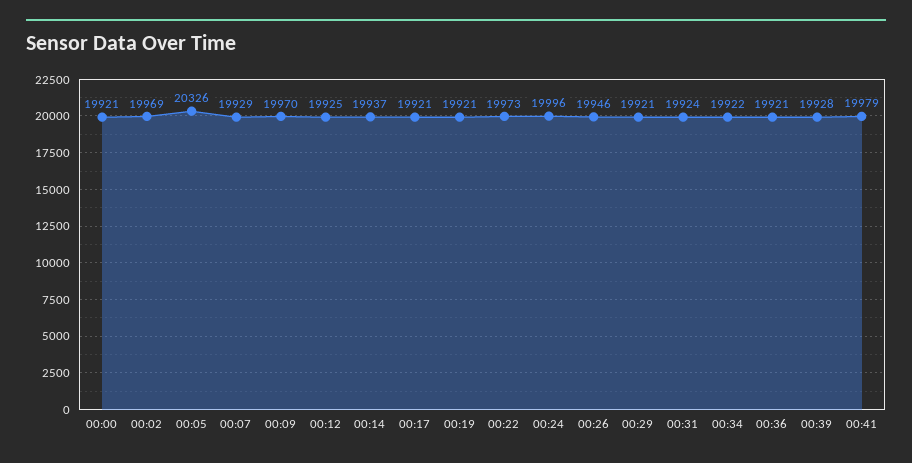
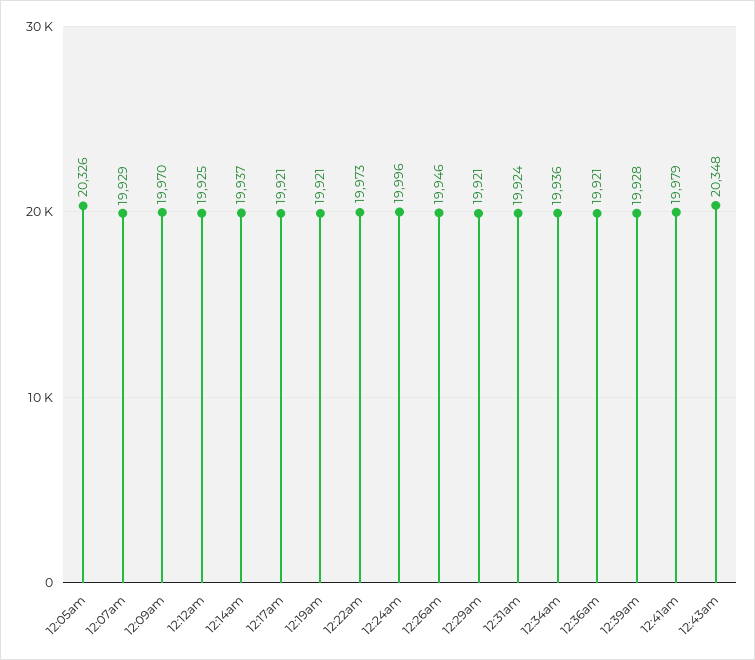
00:00: 19921 -> none
00:02: 19969 -> none
00:34: 19922 -> 19936
12:43am: none -> 20348

